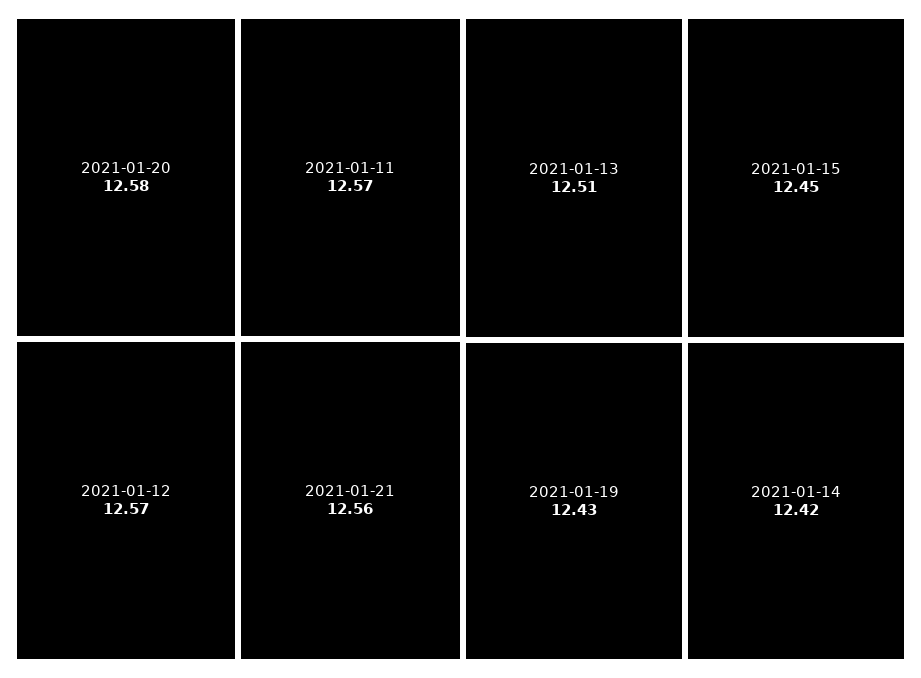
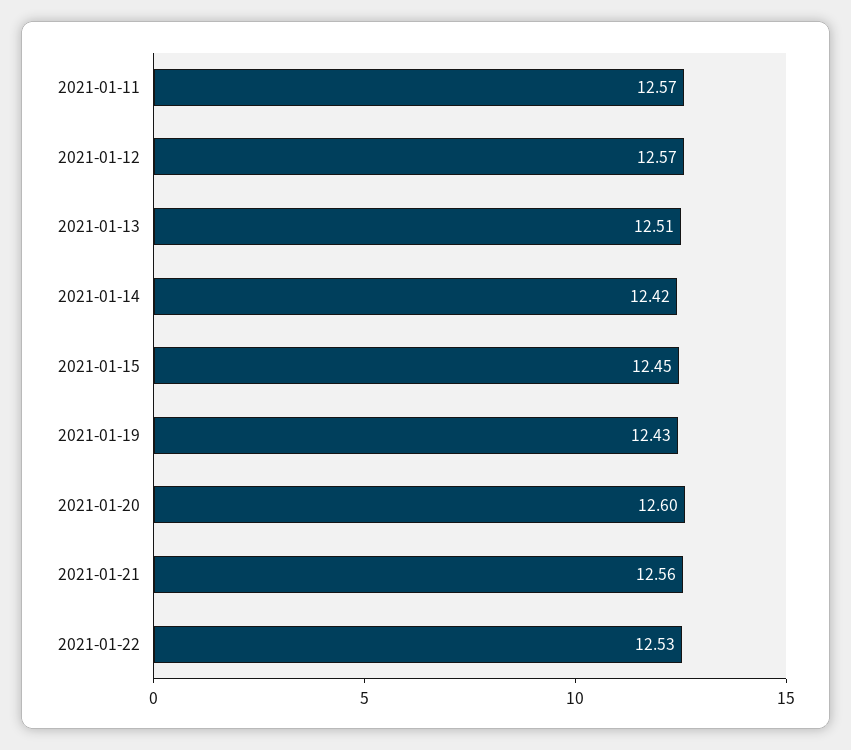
2021-01-20: 12.58 -> 12.6
2021-01-22: none -> 12.53

